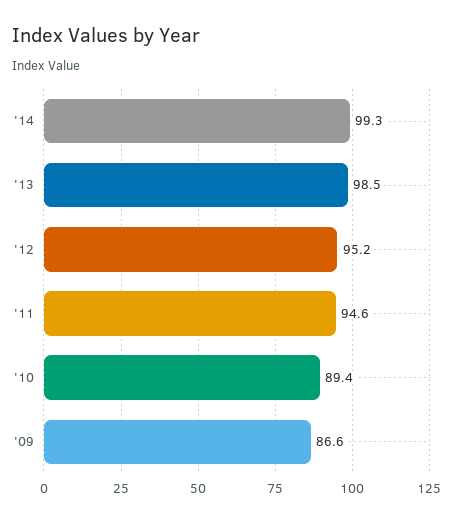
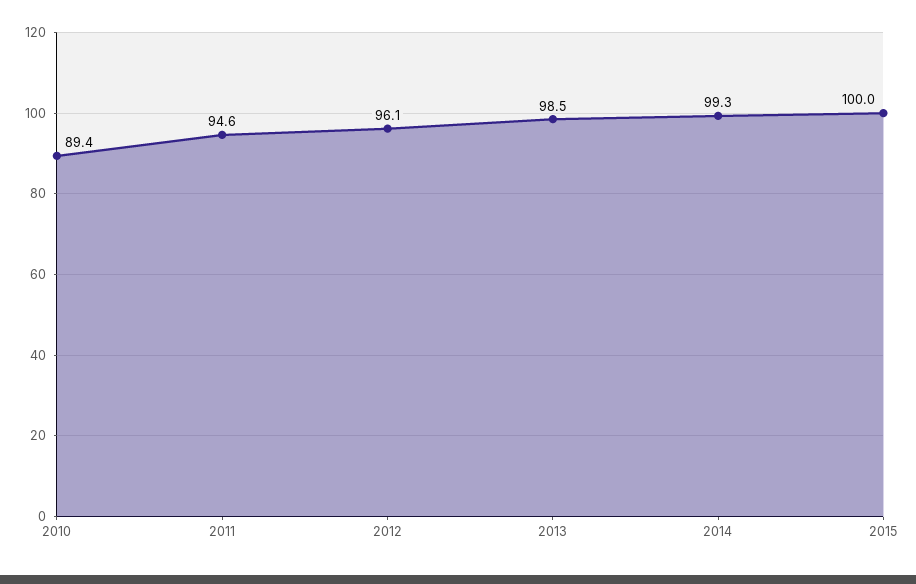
'12: 95.2 -> 96.1
'09: 86.6 -> none
2015: none -> 100

